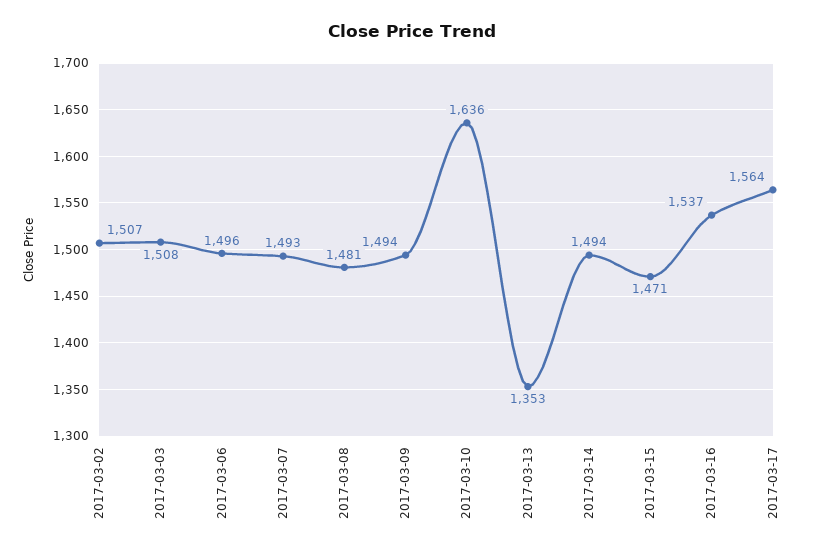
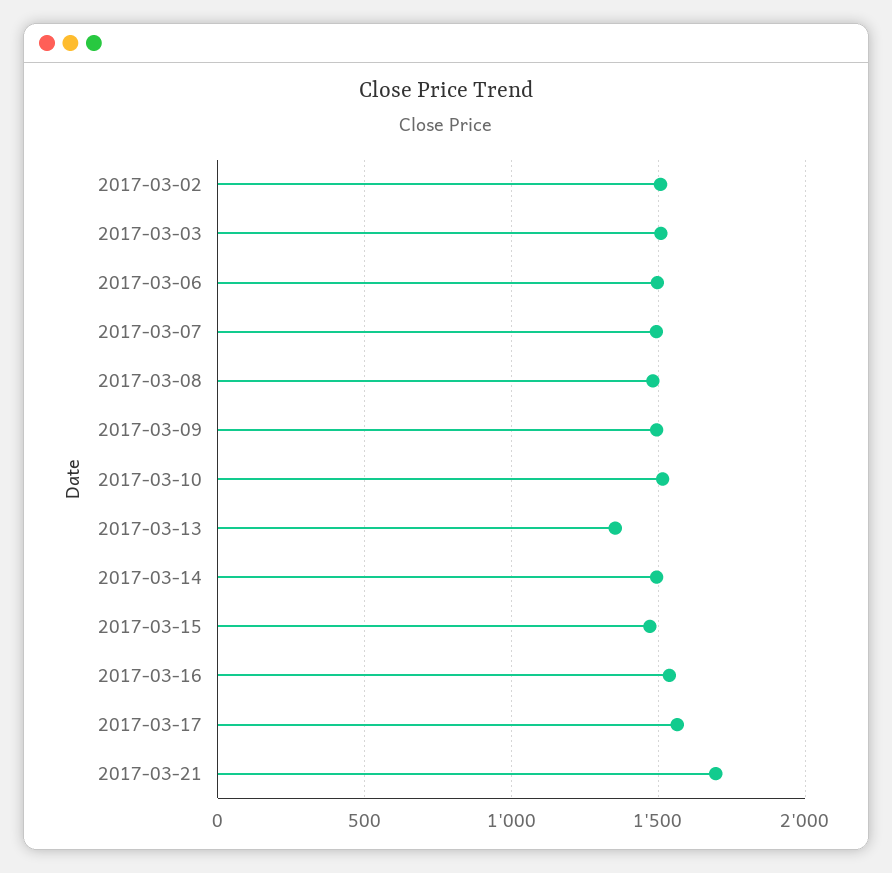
2017-03-10: 1636 -> 1500
2017-03-21: none -> 1700

